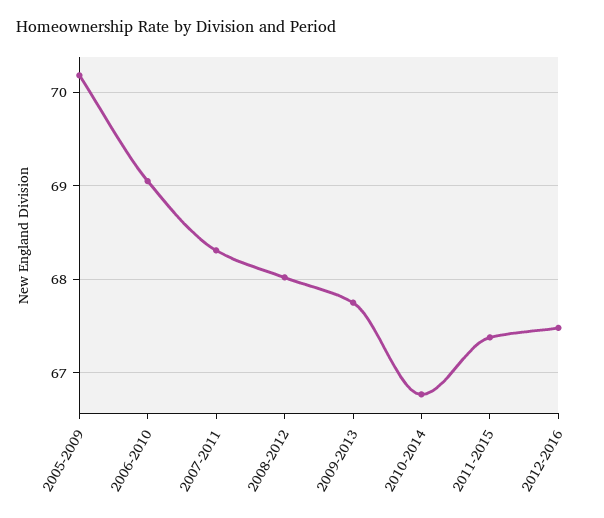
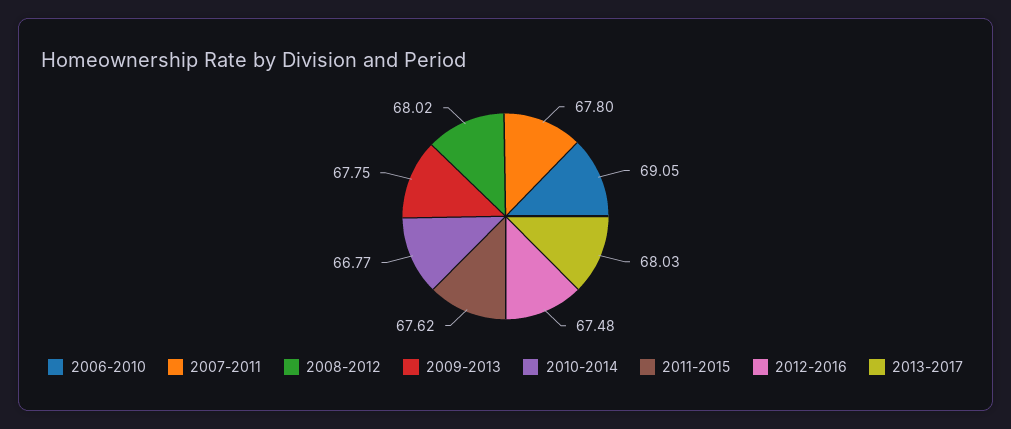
2005-2009: 70.2 -> none
2007-2011: 68.3 -> 67.8
2011-2015: 67.4 -> 67.62
2013-2017: none -> 68.03

